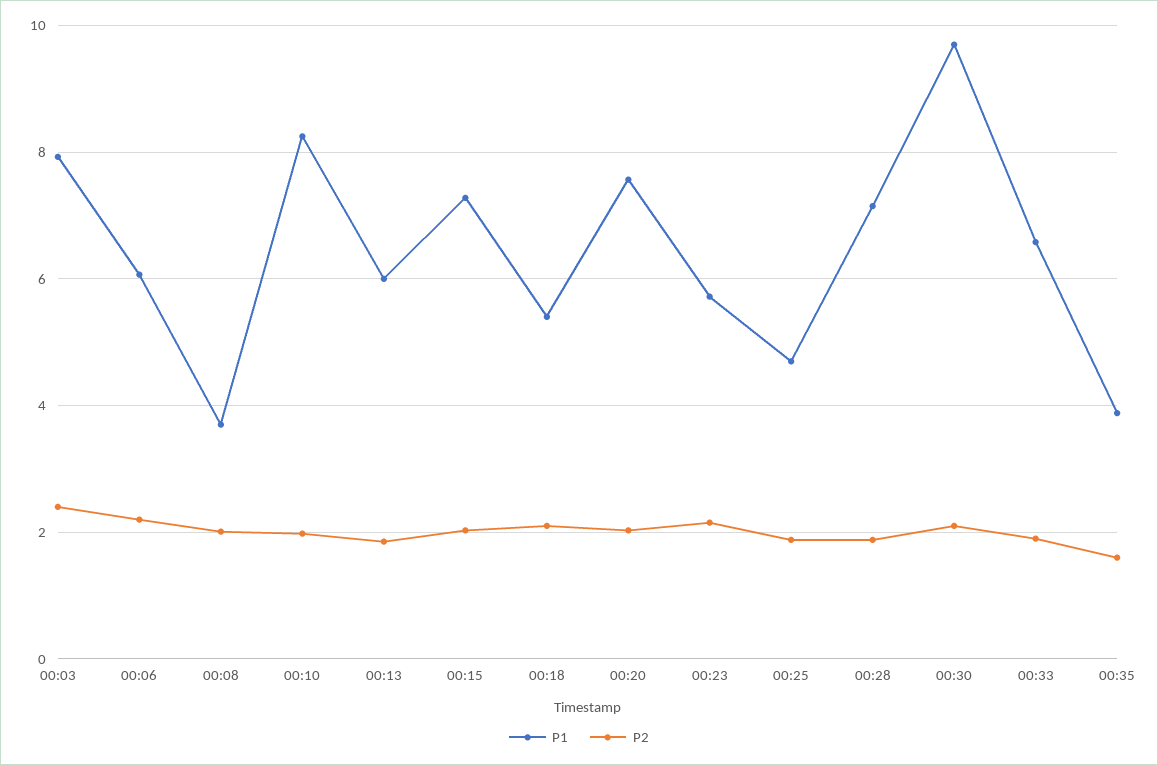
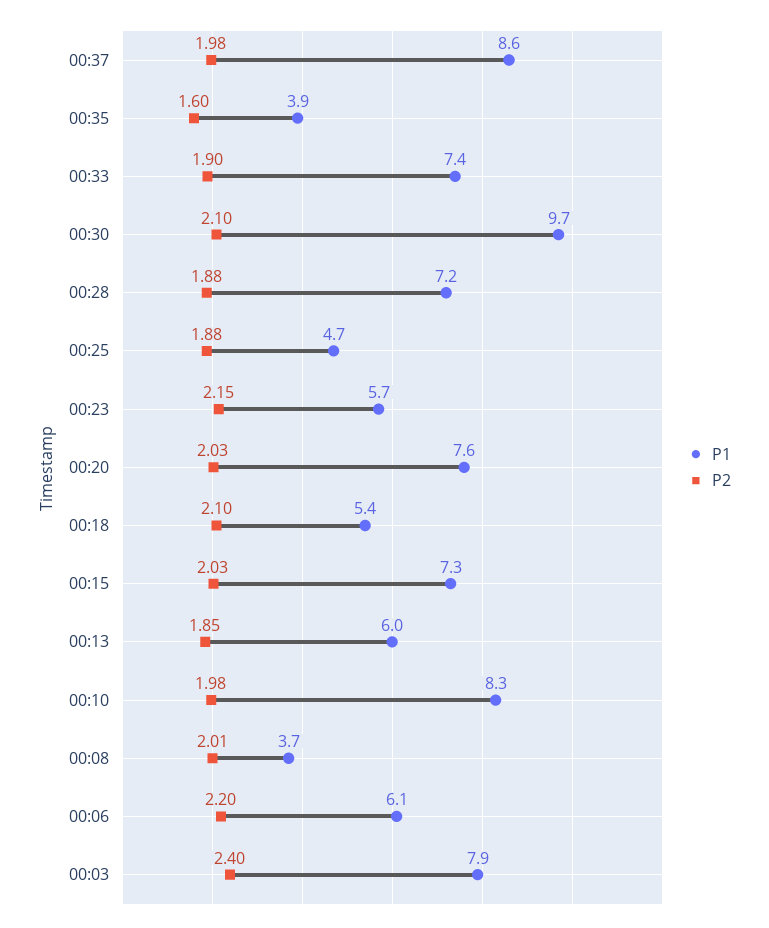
P1, 00:33: 6.6 -> 7.4
P1, 00:37: none -> 8.6
P2, 00:37: none -> 1.98

